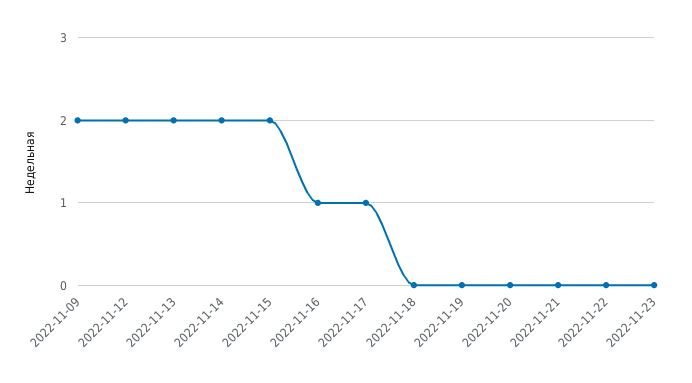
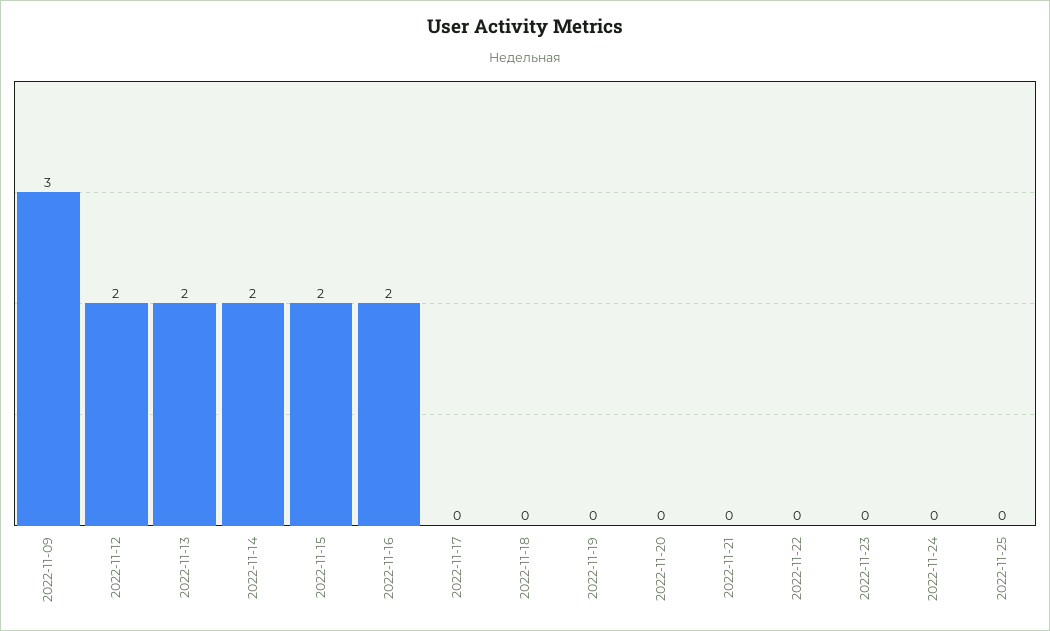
2022-11-09: 2 -> 3
2022-11-16: 1 -> 2
2022-11-17: 1 -> 0
2022-11-24: none -> 0
2022-11-25: none -> 0

